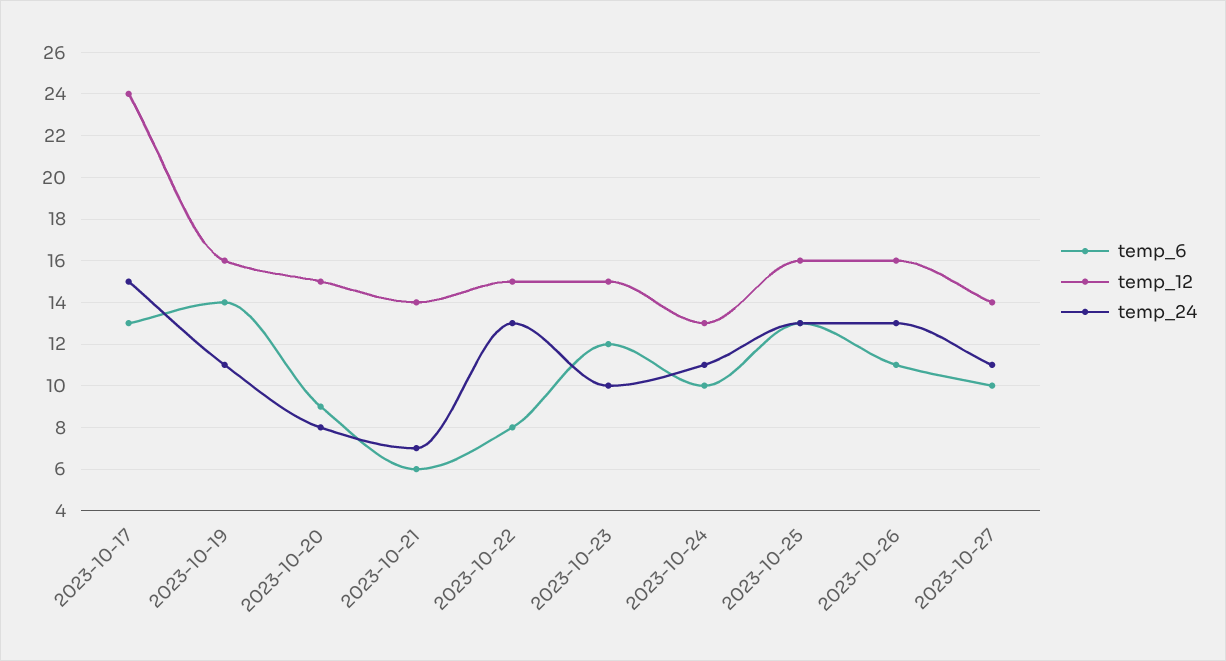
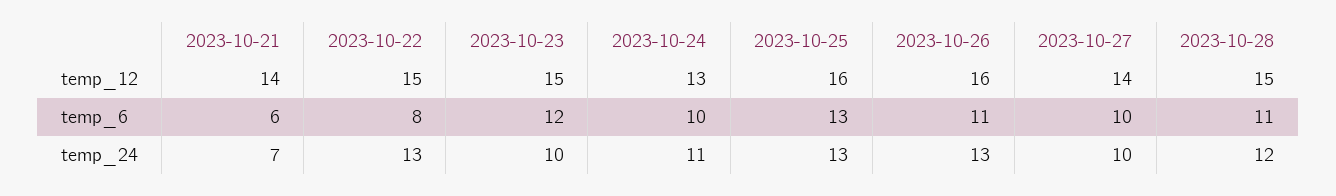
temp_6, 2023-10-17: 13 -> none
temp_12, 2023-10-17: 24 -> none
temp_24, 2023-10-17: 15 -> none
temp_6, 2023-10-19: 14 -> none
temp_12, 2023-10-19: 16 -> none
temp_24, 2023-10-19: 11 -> none
temp_6, 2023-10-20: 9 -> none
temp_12, 2023-10-20: 15 -> none
temp_24, 2023-10-20: 8 -> none
temp_24, 2023-10-27: 11 -> 10
temp_12, 2023-10-28: none -> 15
temp_6, 2023-10-28: none -> 11
temp_24, 2023-10-28: none -> 12

